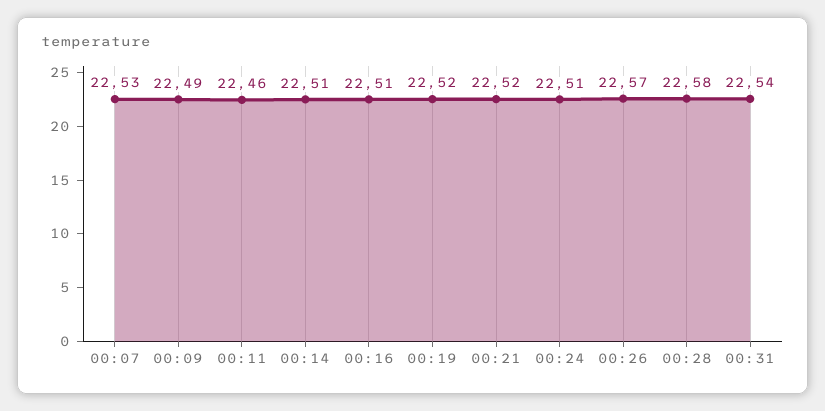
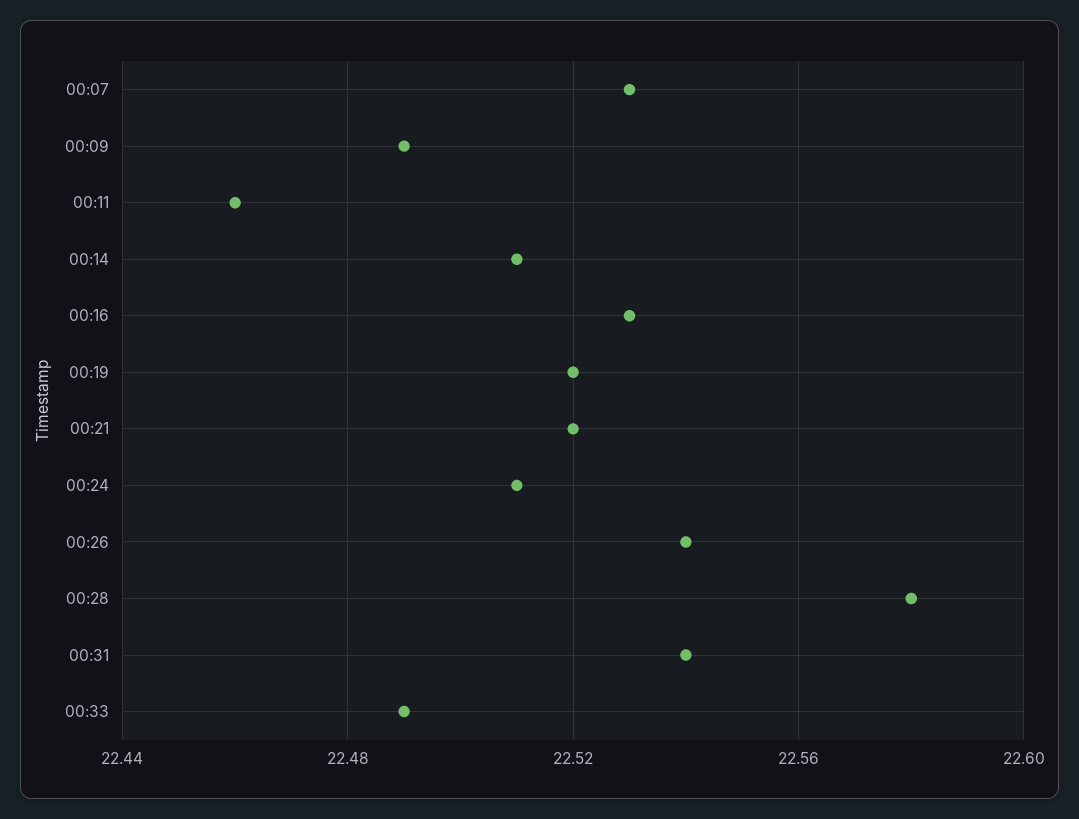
00:16: 22.51 -> 22.53
00:26: 22.57 -> 22.54
00:33: none -> 22.49

